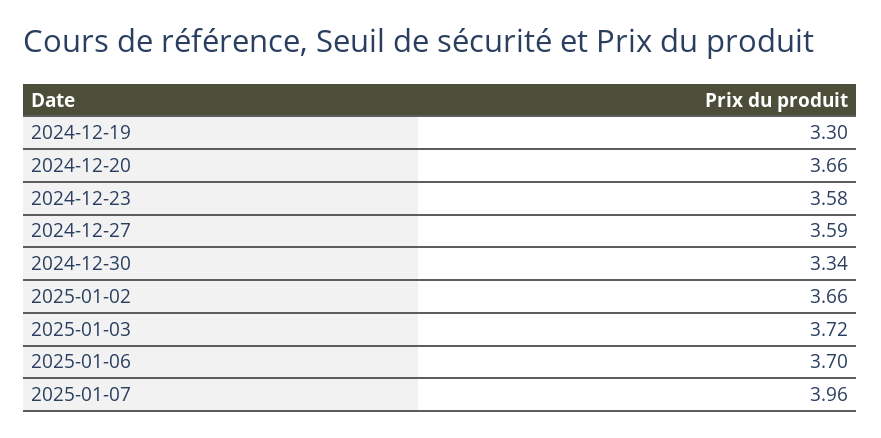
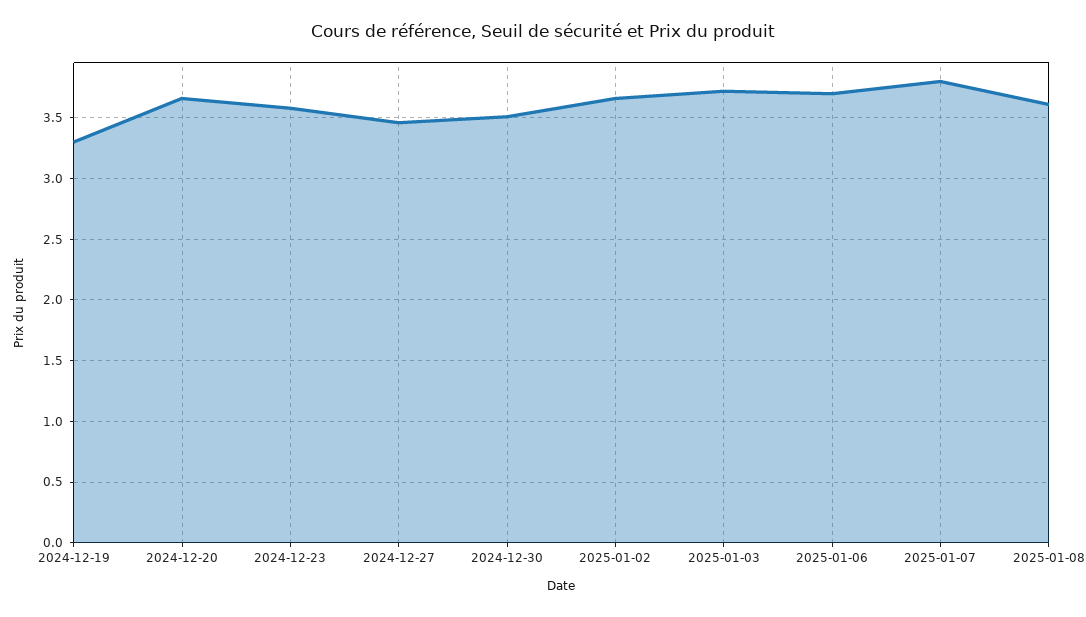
2024-12-27: 3.59 -> 3.45
2024-12-30: 3.34 -> 3.5
2025-01-07: 3.96 -> 3.8
2025-01-08: none -> 3.6

